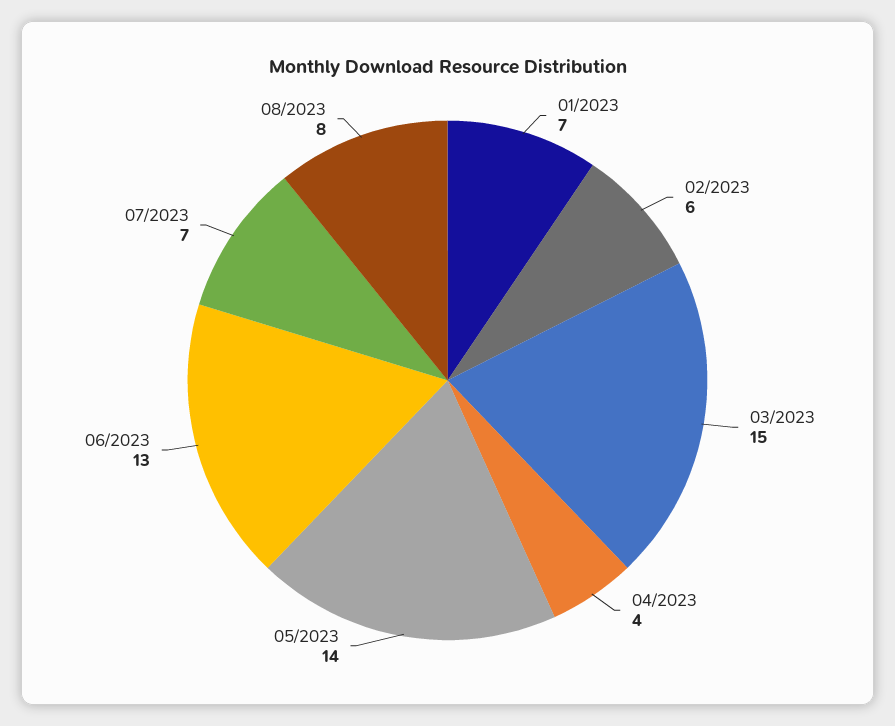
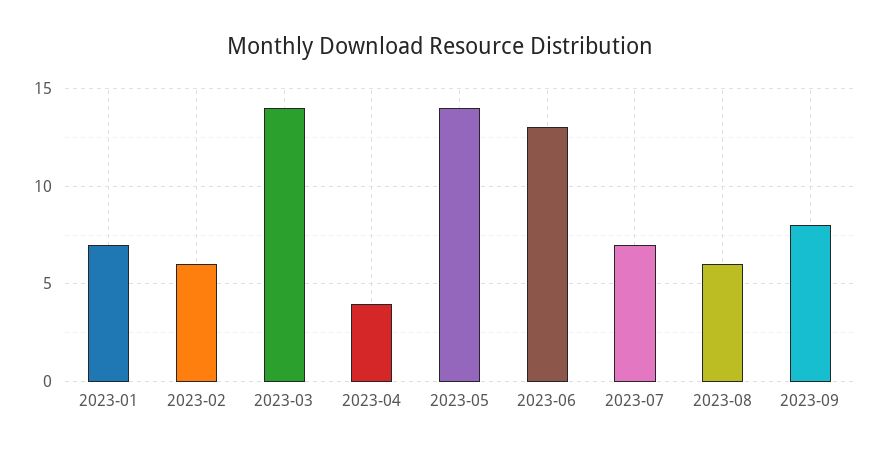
03/2023: 15 -> 14
08/2023: 8 -> 6
2023-09: none -> 8

